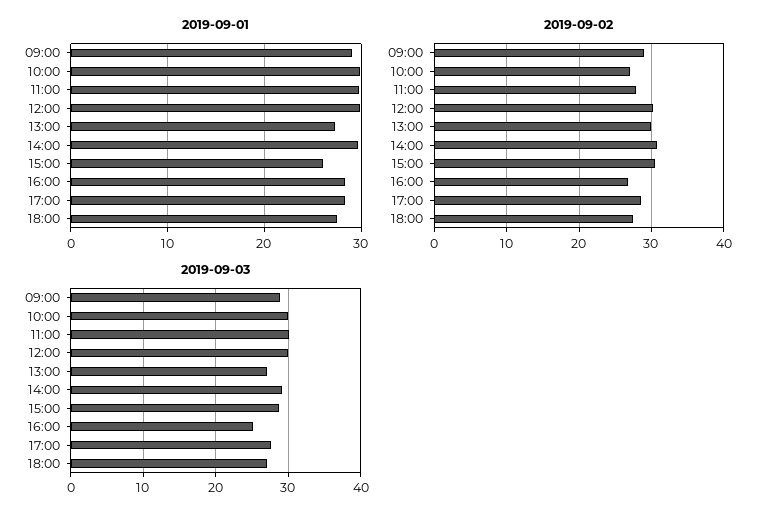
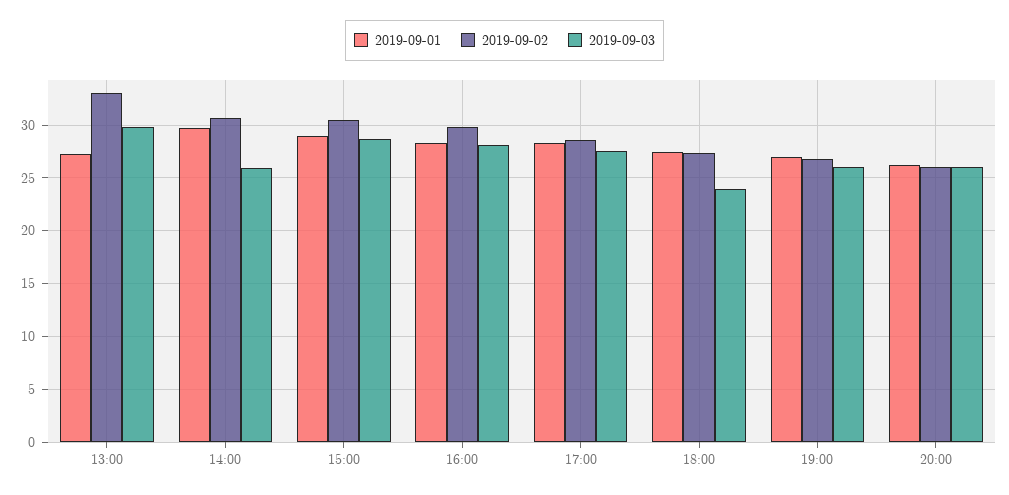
2019-09-01, 09:00: 29 -> none
2019-09-01, 10:00: 30 -> none
2019-09-01, 11:00: 30 -> none
2019-09-01, 12:00: 30 -> none
2019-09-01, 15:00: 26 -> 29
2019-09-02, 09:00: 29 -> none
2019-09-02, 10:00: 27 -> none
2019-09-02, 11:00: 28 -> none
2019-09-02, 12:00: 30 -> none
2019-09-02, 13:00: 30 -> 33
2019-09-02, 16:00: 27 -> 30
2019-09-03, 09:00: 29 -> none
2019-09-03, 10:00: 30 -> none
2019-09-03, 11:00: 30 -> none
2019-09-03, 12:00: 30 -> none
2019-09-03, 13:00: 27 -> 30
2019-09-03, 14:00: 29 -> 26
2019-09-03, 16:00: 25 -> 28
2019-09-03, 18:00: 27 -> 24
2019-09-01, 19:00: none -> 27
2019-09-02, 19:00: none -> 27
2019-09-03, 19:00: none -> 26
2019-09-01, 20:00: none -> 26
2019-09-02, 20:00: none -> 26
2019-09-03, 20:00: none -> 26

